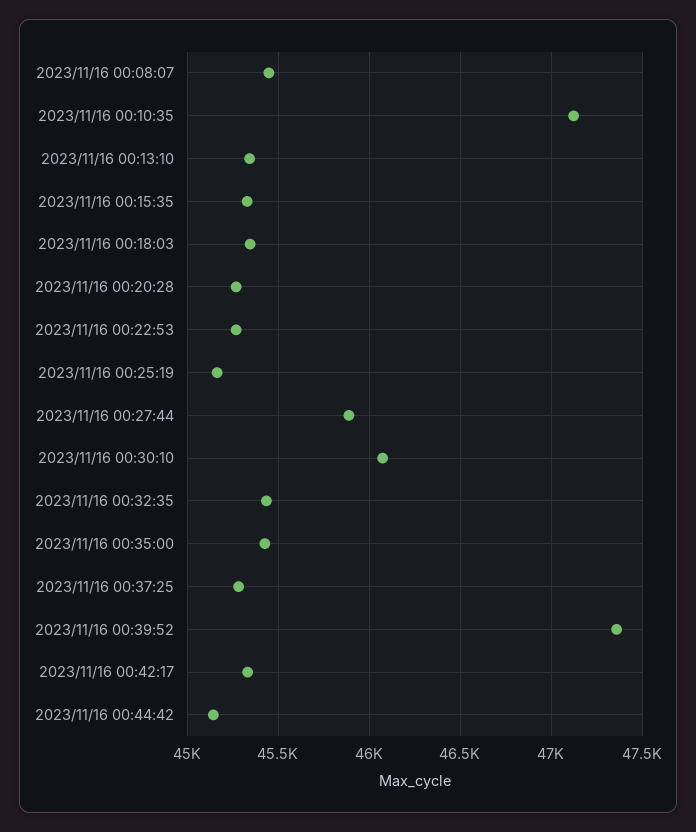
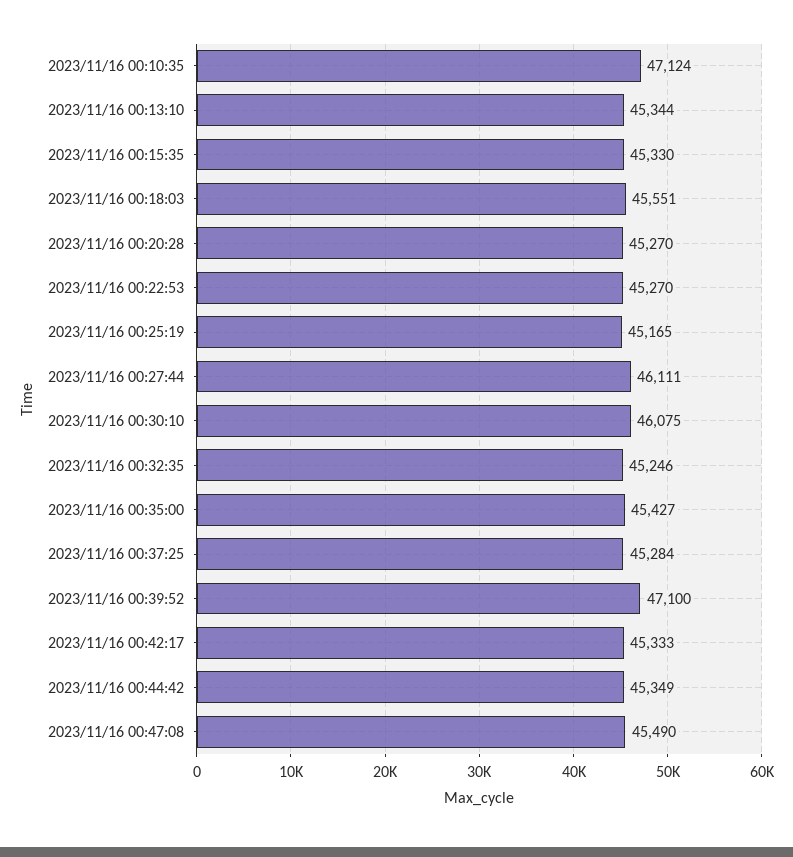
2023/11/16 00:08:07: 45450 -> none
2023/11/16 00:18:03: 45350 -> 45551
2023/11/16 00:27:44: 45900 -> 46111
2023/11/16 00:32:35: 45450 -> 45246
2023/11/16 00:39:52: 47350 -> 47100
2023/11/16 00:44:42: 45150 -> 45349
2023/11/16 00:47:08: none -> 45490

